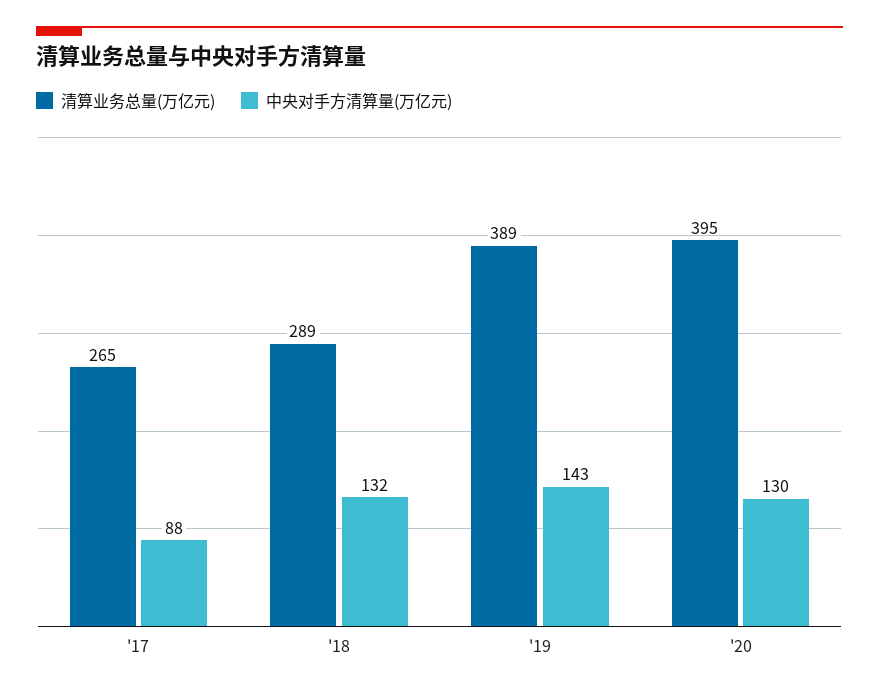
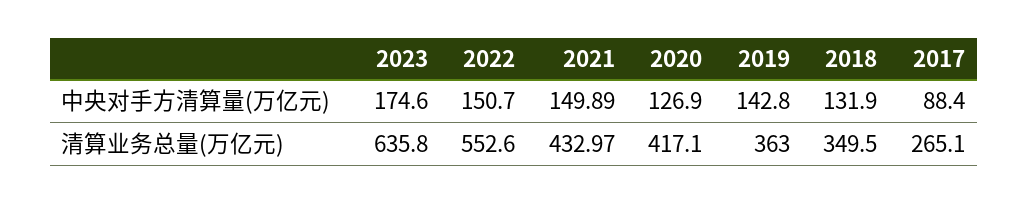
清算业务总量(万亿元), '18: 289 -> 349.5
清算业务总量(万亿元), '19: 389 -> 363
清算业务总量(万亿元), '20: 395 -> 417.1
中央对手方清算量(万亿元), '20: 130 -> 126.9
中央对手方清算量(万亿元), 2023: none -> 174.6
中央对手方清算量(万亿元), 2022: none -> 150.7
中央对手方清算量(万亿元), 2021: none -> 149.89
清算业务总量(万亿元), 2023: none -> 635.8
清算业务总量(万亿元), 2022: none -> 552.6
清算业务总量(万亿元), 2021: none -> 432.97

